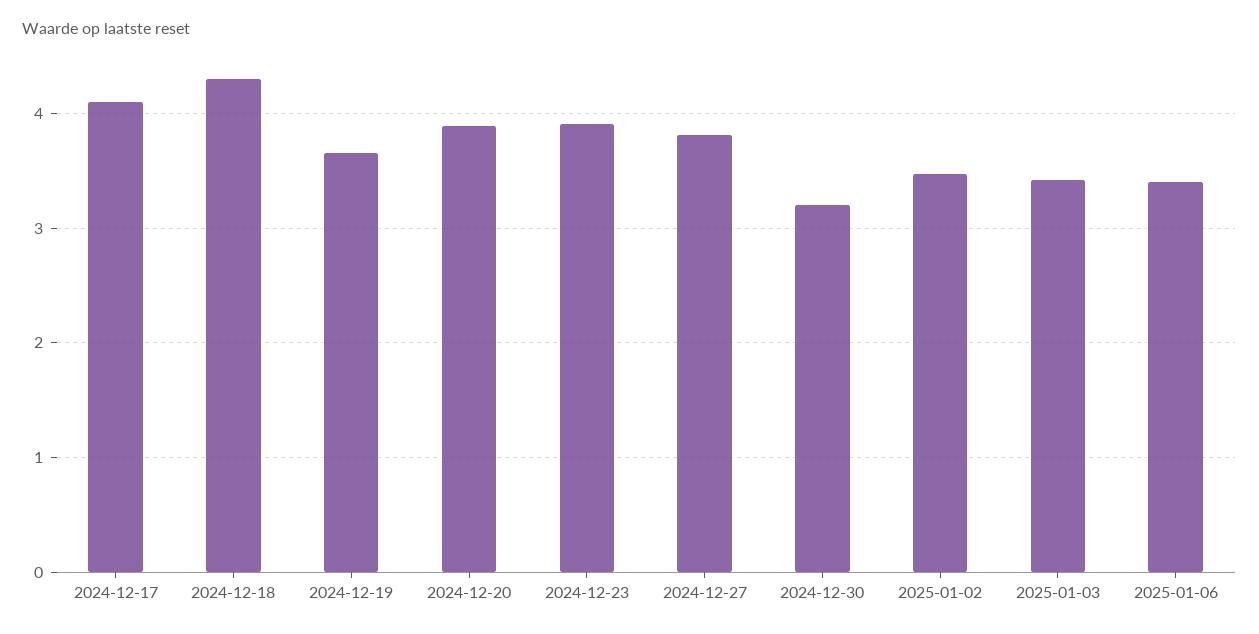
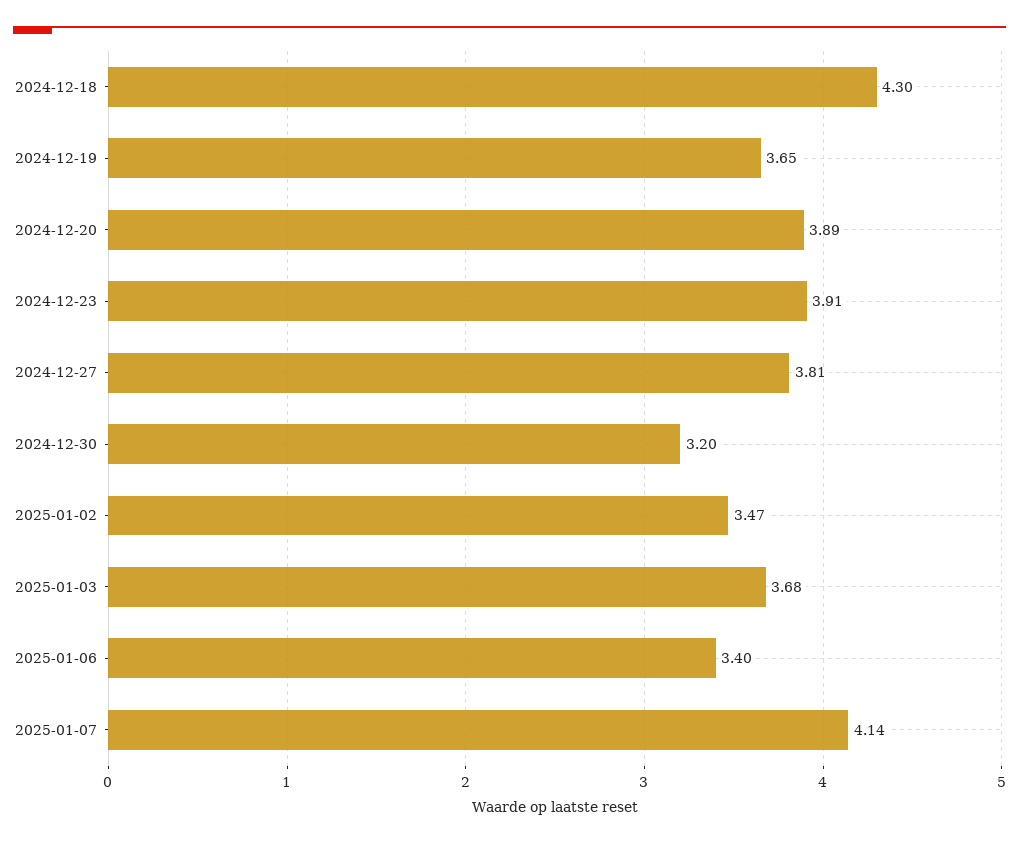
2024-12-17: 4.1 -> none
2025-01-03: 3.4 -> 3.68
2025-01-07: none -> 4.14

